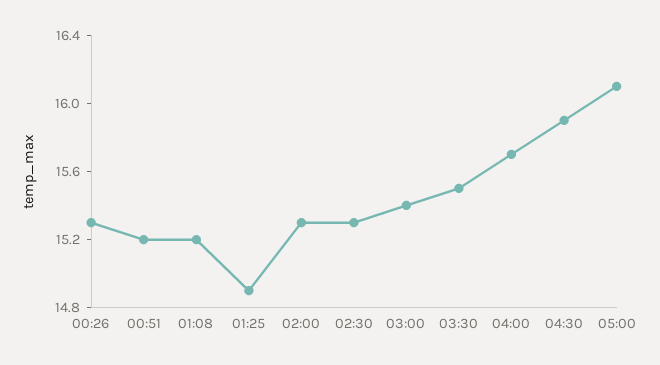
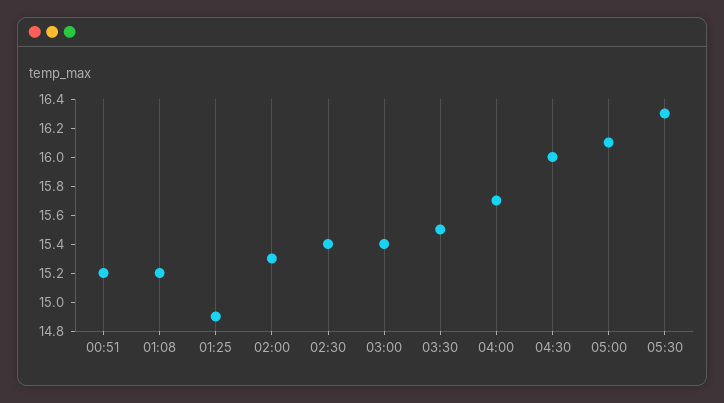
00:26: 15.3 -> none
02:30: 15.3 -> 15.4
04:30: 15.9 -> 16
05:30: none -> 16.3

